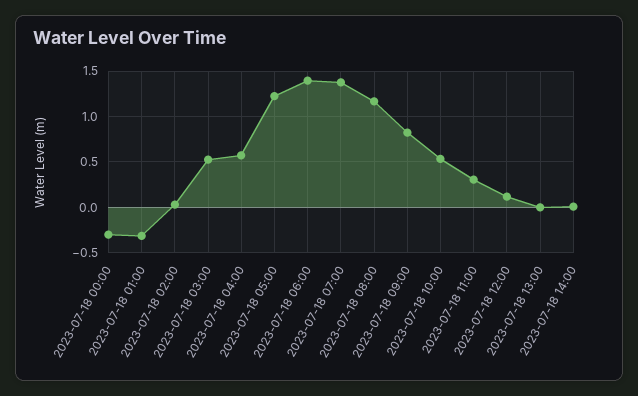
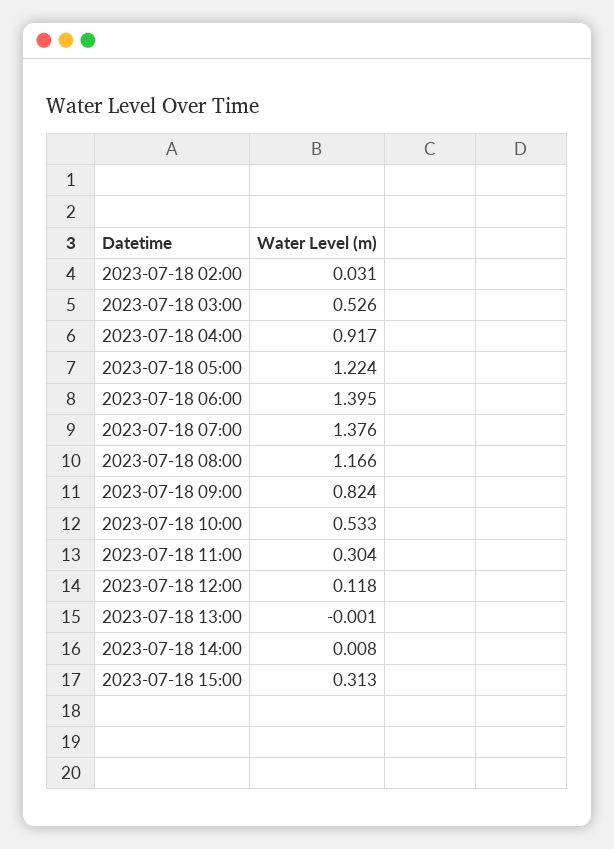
2023-07-18 00:00: -0.3 -> none
2023-07-18 01:00: -0.3 -> none
2023-07-18 04:00: 0.6 -> 0.917
2023-07-18 15:00: none -> 0.313

